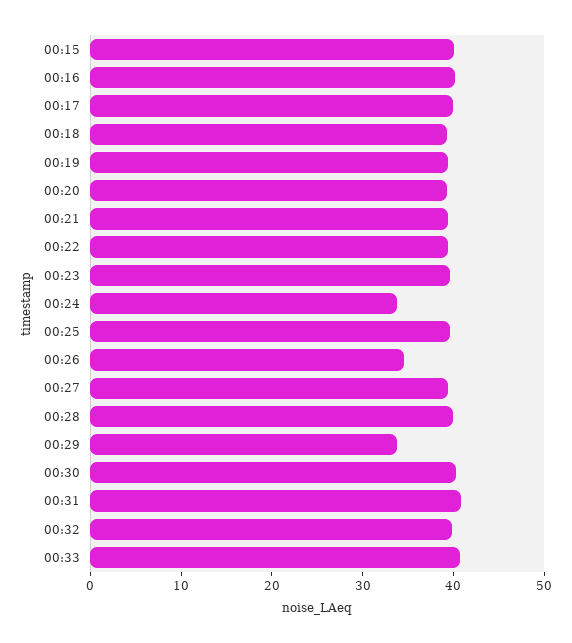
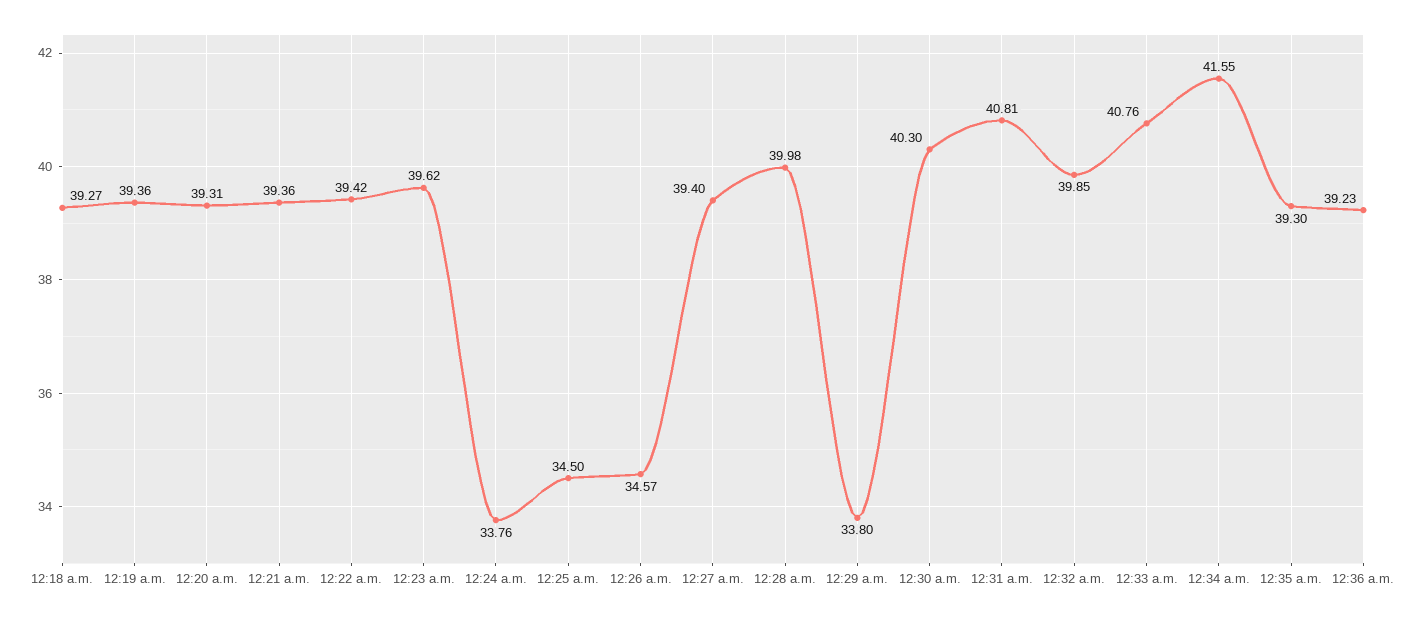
00:15: 40 -> none
00:16: 40 -> none
00:17: 40 -> none
00:25: 40 -> 34.5
12:34 a.m.: none -> 41.55
12:35 a.m.: none -> 39.3
12:36 a.m.: none -> 39.23

